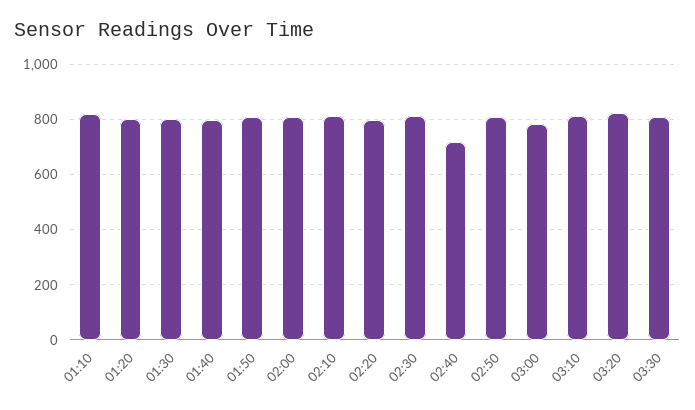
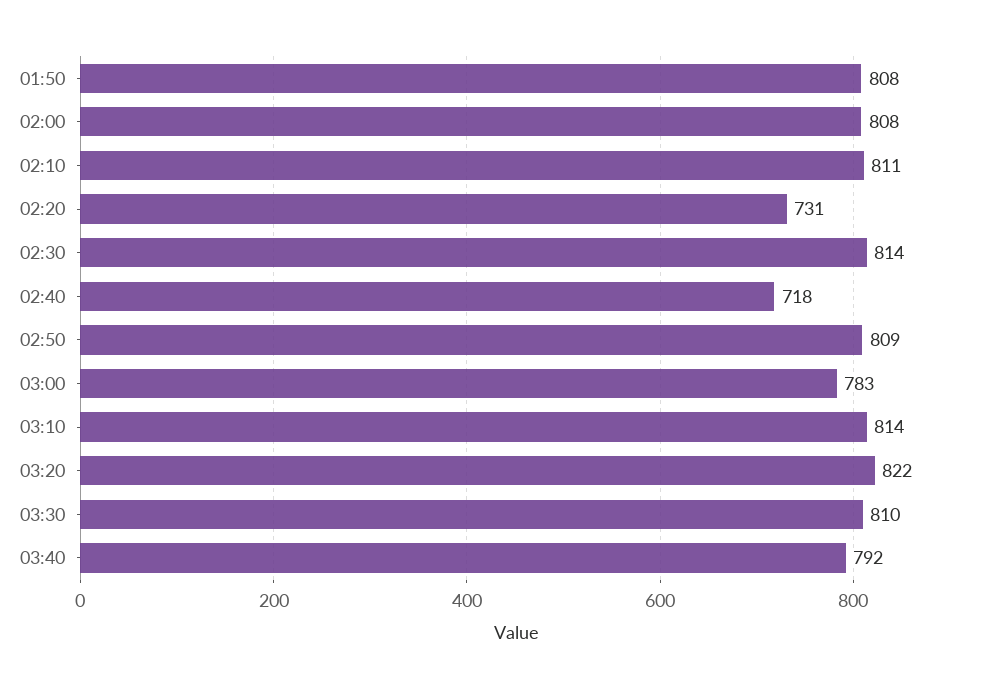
01:10: 825 -> none
01:20: 800 -> none
01:30: 800 -> none
01:40: 800 -> none
02:20: 800 -> 731
03:40: none -> 792

